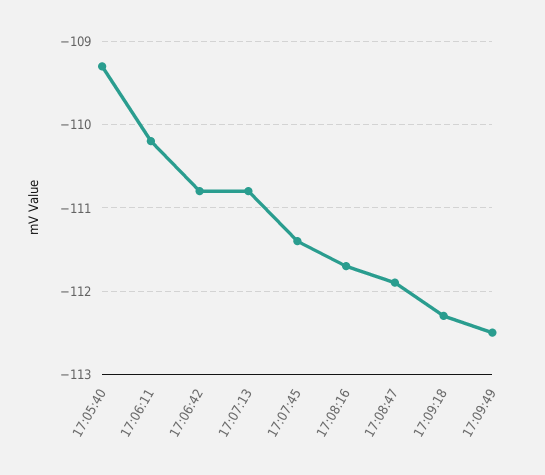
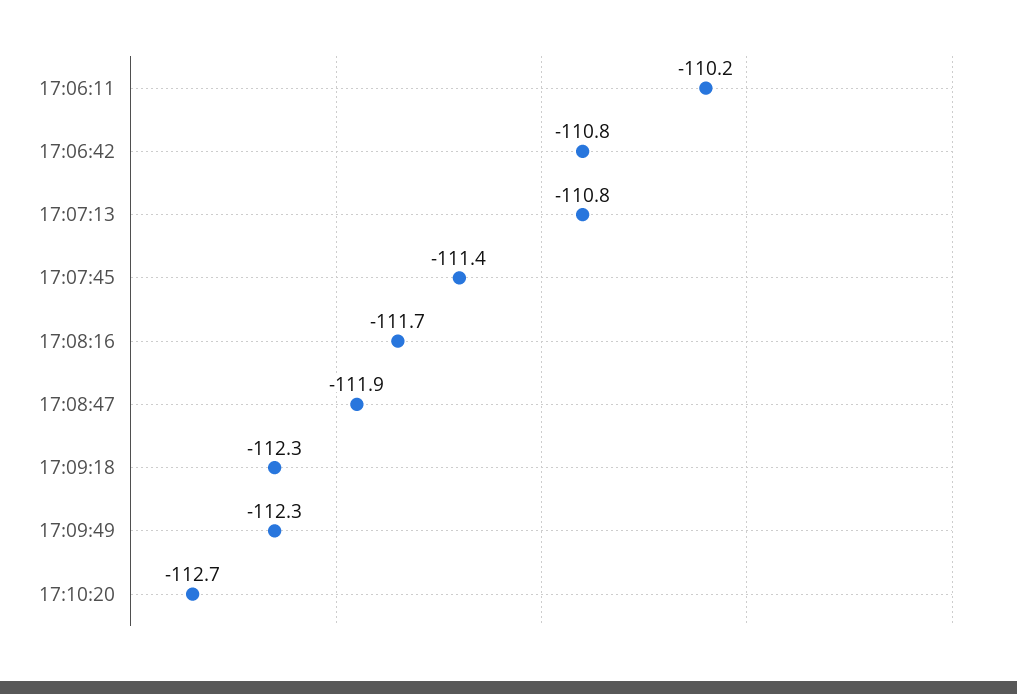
17:05:40: -109.3 -> none
17:09:49: -112.5 -> -112.3
17:10:20: none -> -112.7

